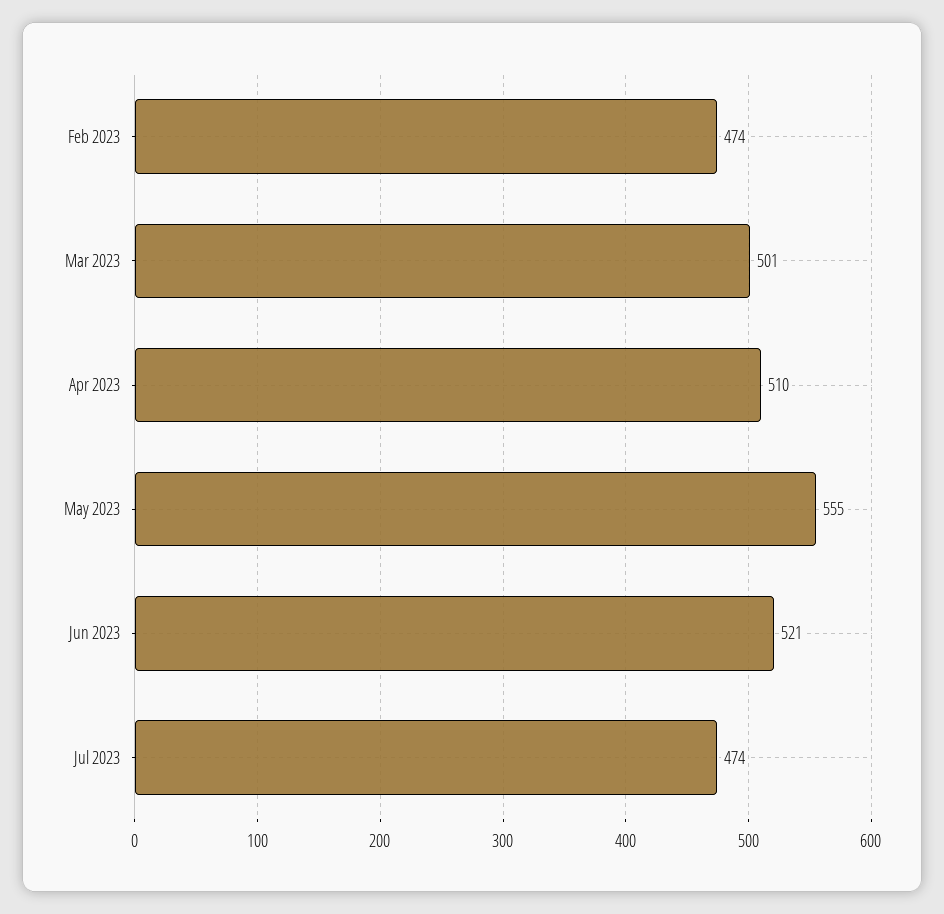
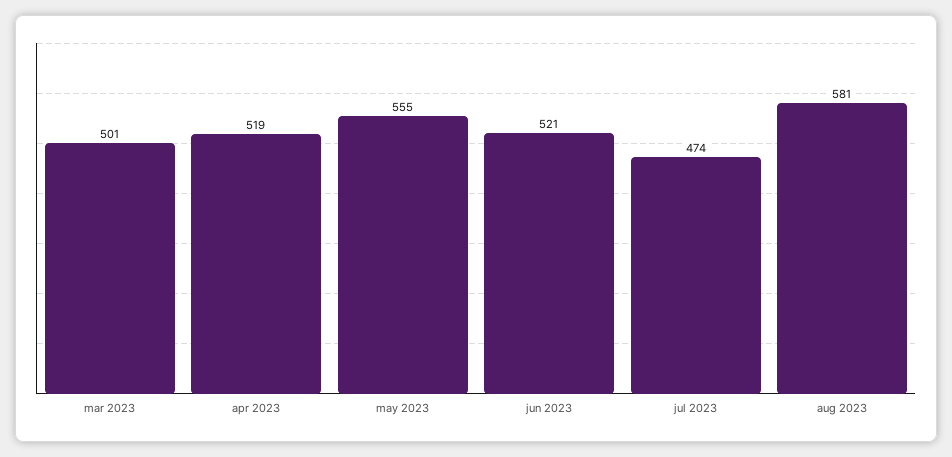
Feb 2023: 474 -> none
Apr 2023: 510 -> 519
aug 2023: none -> 581

